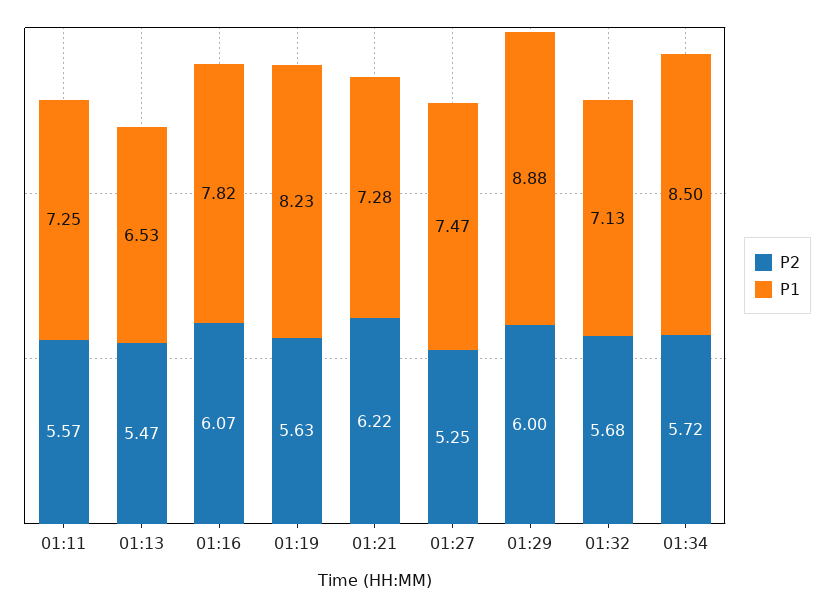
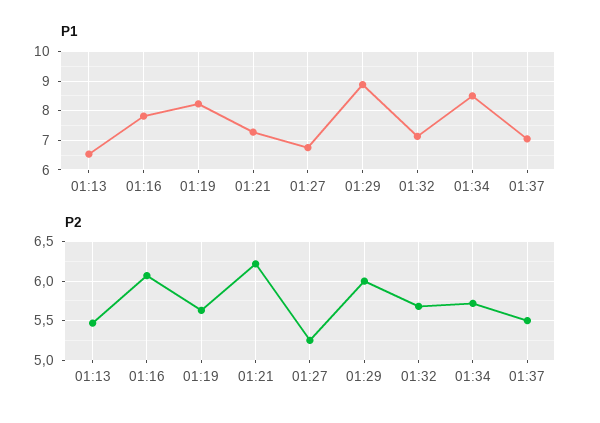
P2, 01:11: 5.57 -> none
P1, 01:11: 7.25 -> none
P1, 01:27: 7.47 -> 6.75
P1, 01:37: none -> 7
P2, 01:37: none -> 5.5

